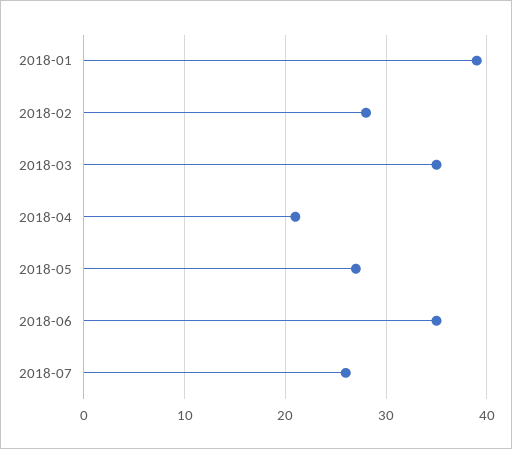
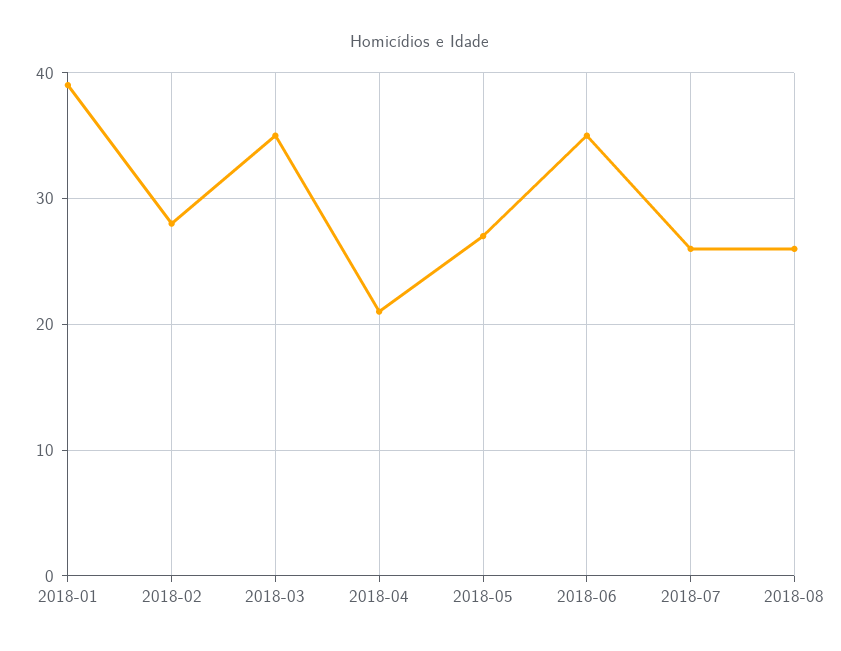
2018-08: none -> 26

